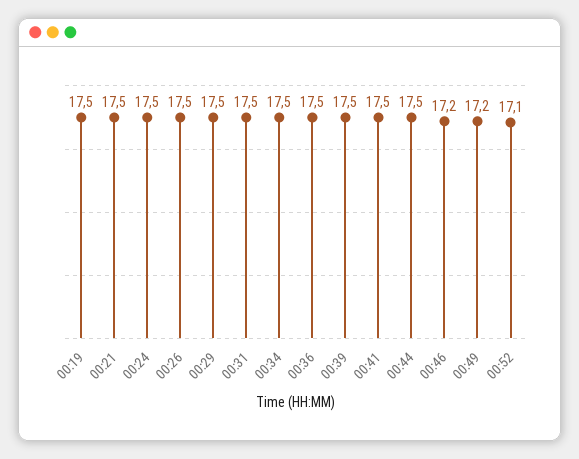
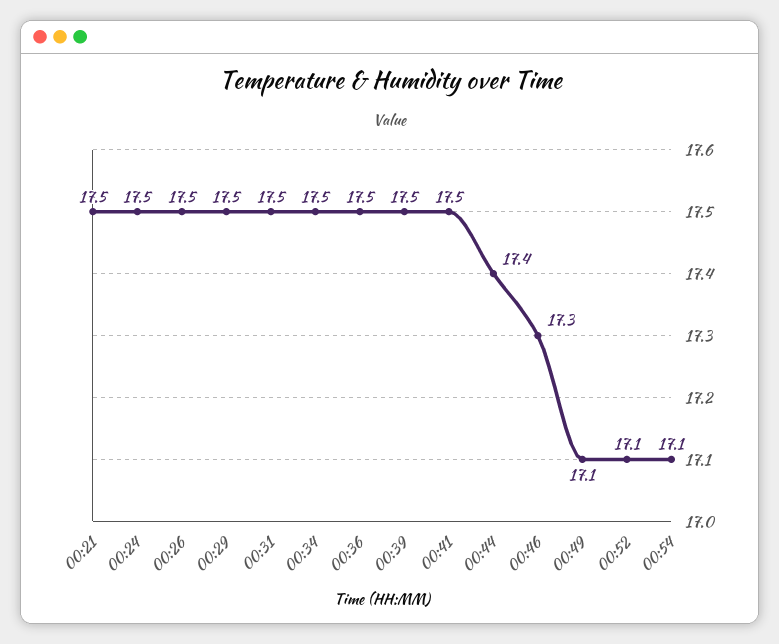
00:19: 17.5 -> none
00:44: 17.5 -> 17.4
00:46: 17.2 -> 17.3
00:49: 17.2 -> 17.1
00:54: none -> 17.1

